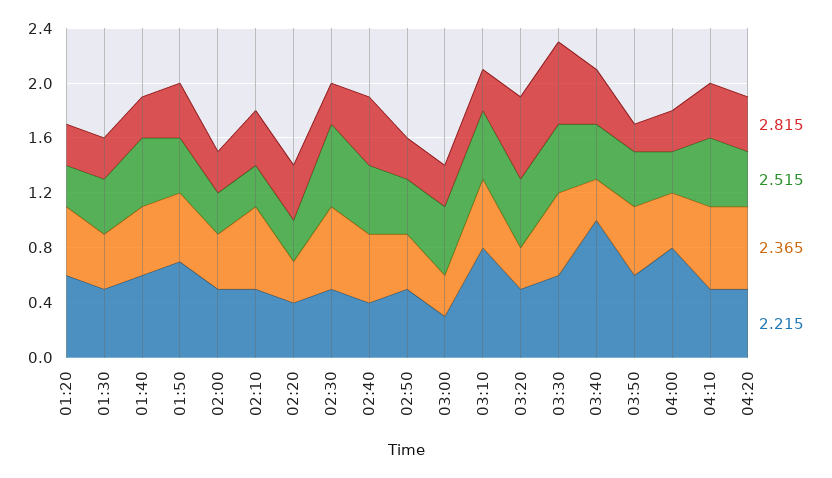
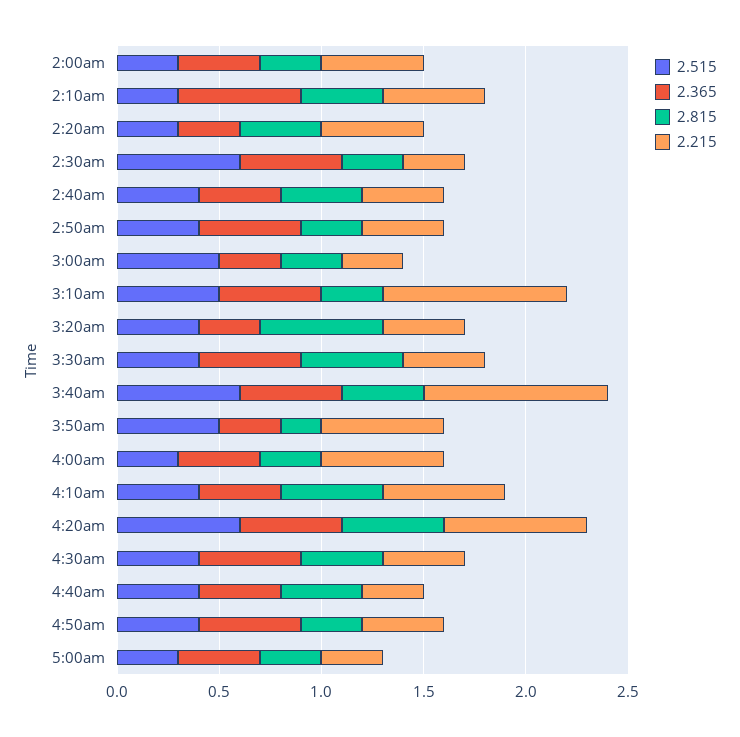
2.815, 01:20: 0.3 -> none
2.515, 01:20: 0.3 -> none
2.365, 01:20: 0.5 -> none
2.215, 01:20: 0.6 -> none
2.815, 01:30: 0.3 -> none
2.515, 01:30: 0.4 -> none
2.365, 01:30: 0.4 -> none
2.215, 01:30: 0.5 -> none
2.815, 01:40: 0.3 -> none
2.515, 01:40: 0.5 -> none
2.365, 01:40: 0.5 -> none
2.215, 01:40: 0.6 -> none
2.815, 01:50: 0.4 -> none
2.515, 01:50: 0.4 -> none
2.365, 01:50: 0.5 -> none
2.215, 01:50: 0.7 -> none
2.215, 02:20: 0.4 -> 0.5
2.365, 02:30: 0.6 -> 0.5
2.215, 02:30: 0.5 -> 0.3
2.815, 02:40: 0.5 -> 0.4
2.515, 02:40: 0.5 -> 0.4
2.365, 02:40: 0.5 -> 0.4
2.365, 02:50: 0.4 -> 0.5
2.215, 02:50: 0.5 -> 0.4
2.215, 03:10: 0.8 -> 0.9
2.515, 03:20: 0.5 -> 0.4
2.215, 03:20: 0.5 -> 0.4
2.815, 03:30: 0.6 -> 0.5
2.515, 03:30: 0.5 -> 0.4
2.365, 03:30: 0.6 -> 0.5
2.215, 03:30: 0.6 -> 0.4
2.515, 03:40: 0.4 -> 0.6
2.365, 03:40: 0.3 -> 0.5
2.215, 03:40: 1 -> 0.9
2.515, 03:50: 0.4 -> 0.5
2.365, 03:50: 0.5 -> 0.3
2.215, 04:00: 0.8 -> 0.6
2.815, 04:10: 0.4 -> 0.5
2.515, 04:10: 0.5 -> 0.4
2.365, 04:10: 0.6 -> 0.4
2.215, 04:10: 0.5 -> 0.6
2.815, 04:20: 0.4 -> 0.5
2.515, 04:20: 0.4 -> 0.6
2.365, 04:20: 0.6 -> 0.5
2.215, 04:20: 0.5 -> 0.7
2.515, 4:30am: none -> 0.4
2.365, 4:30am: none -> 0.5
2.815, 4:30am: none -> 0.4
2.215, 4:30am: none -> 0.4
2.515, 4:40am: none -> 0.4
2.365, 4:40am: none -> 0.4
2.815, 4:40am: none -> 0.4
2.215, 4:40am: none -> 0.3
2.515, 4:50am: none -> 0.4
2.365, 4:50am: none -> 0.5
2.815, 4:50am: none -> 0.3
2.215, 4:50am: none -> 0.4
2.515, 5:00am: none -> 0.3
2.365, 5:00am: none -> 0.4
2.815, 5:00am: none -> 0.3
2.215, 5:00am: none -> 0.3

